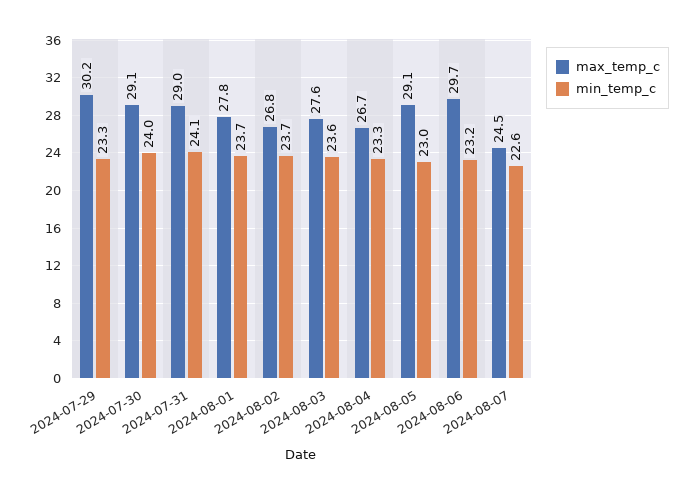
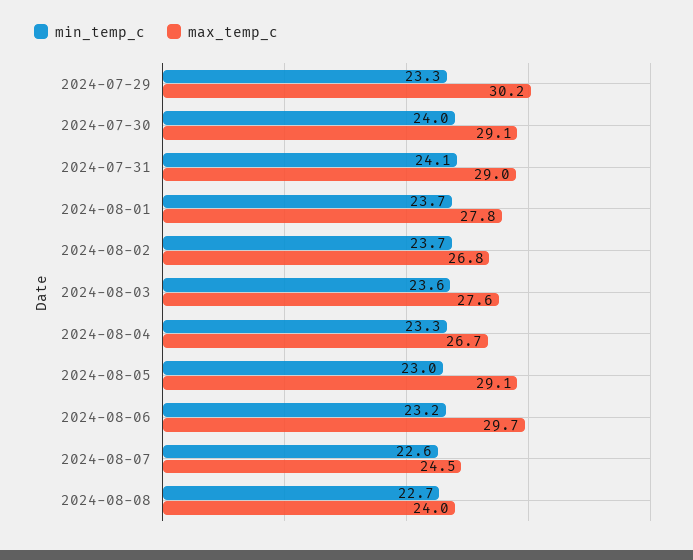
min_temp_c, 2024-08-08: none -> 22.7
max_temp_c, 2024-08-08: none -> 24

